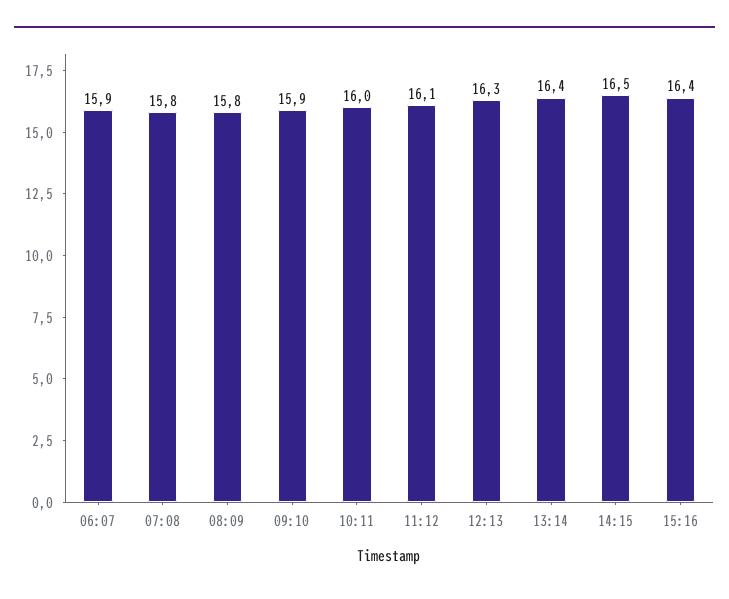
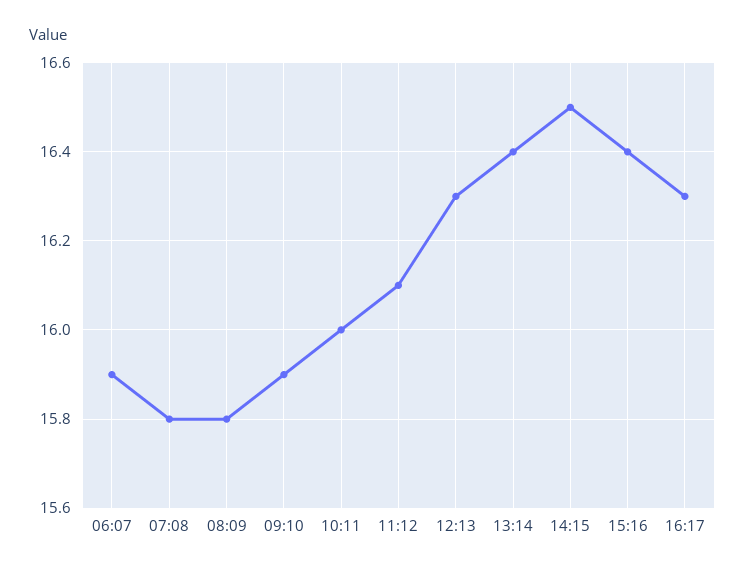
16:17: none -> 16.3

